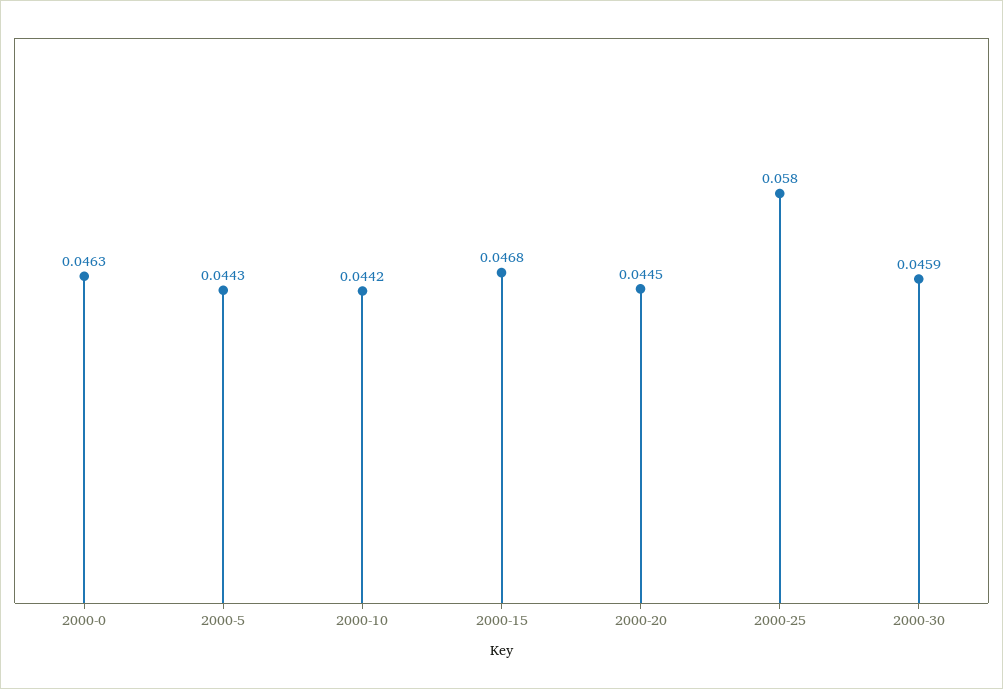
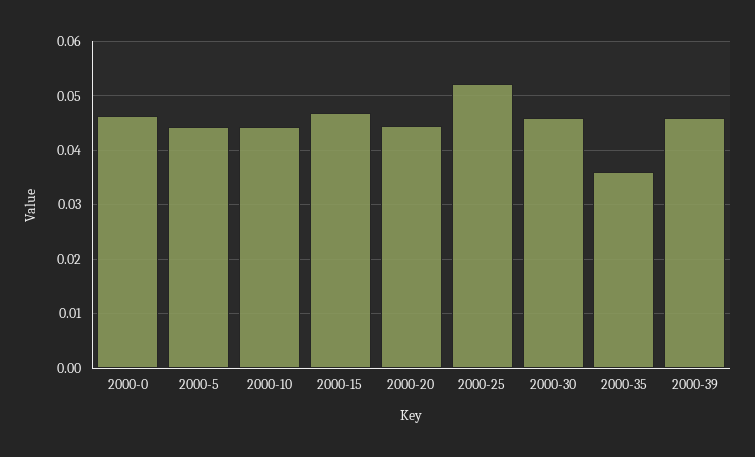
2000-25: 0.058 -> 0.052
2000-35: none -> 0.036
2000-39: none -> 0.046

